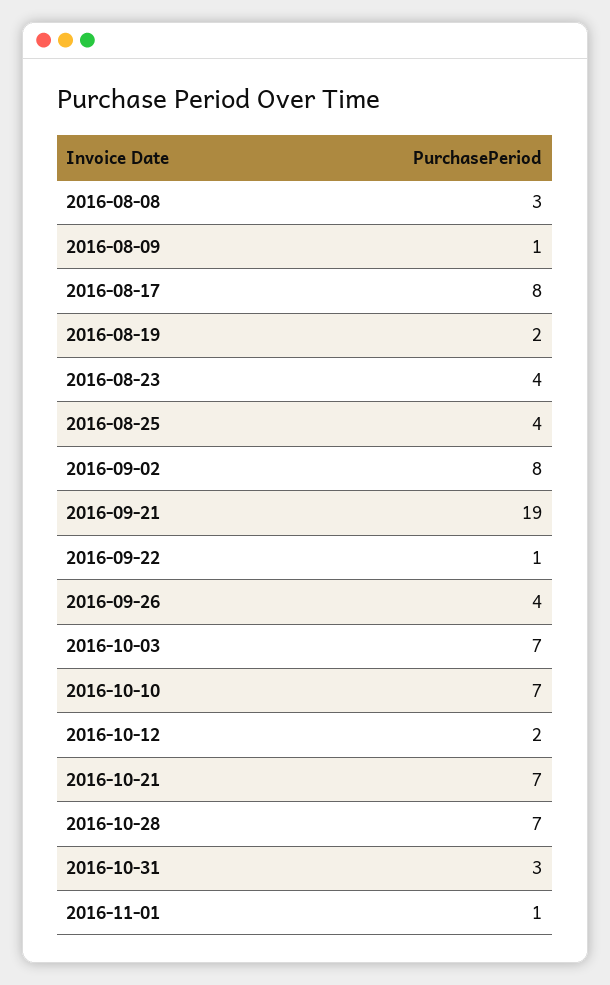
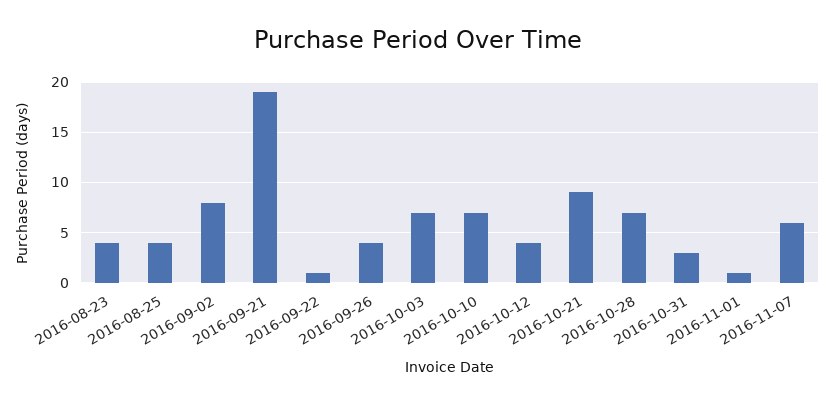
2016-08-08: 3 -> none
2016-08-09: 1 -> none
2016-08-17: 8 -> none
2016-08-19: 2 -> none
2016-10-12: 2 -> 4
2016-10-21: 7 -> 9
2016-11-07: none -> 6

